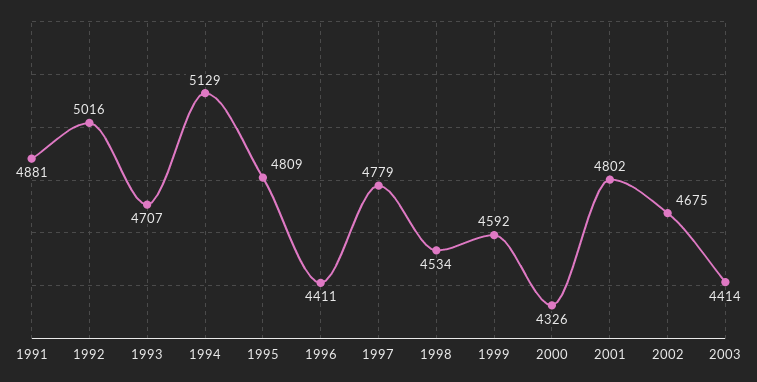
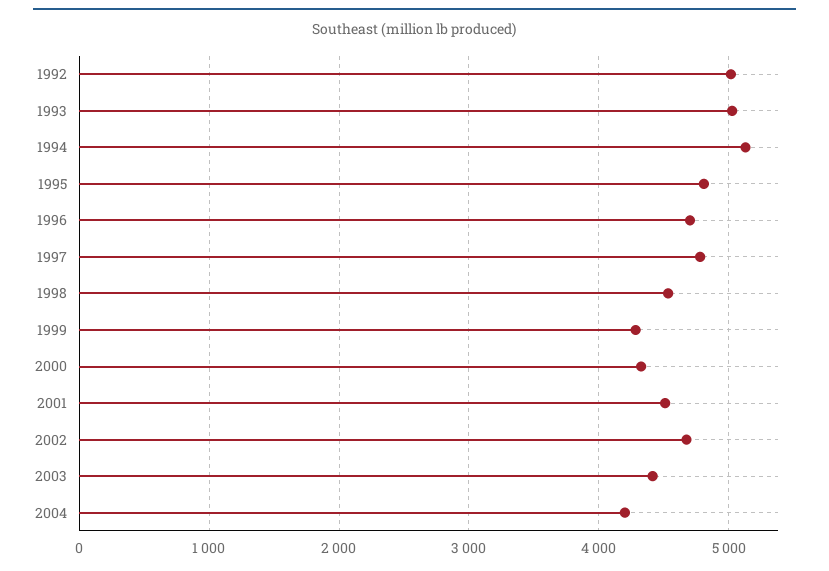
1991: 4881 -> none
1993: 4707 -> 5000
1996: 4411 -> 4700
1999: 4592 -> 4300
2001: 4802 -> 4500
2004: none -> 4200

